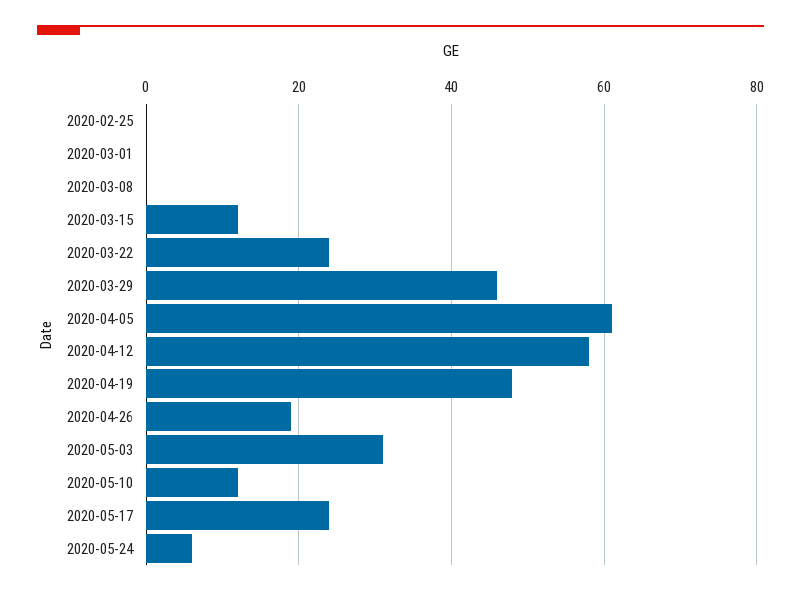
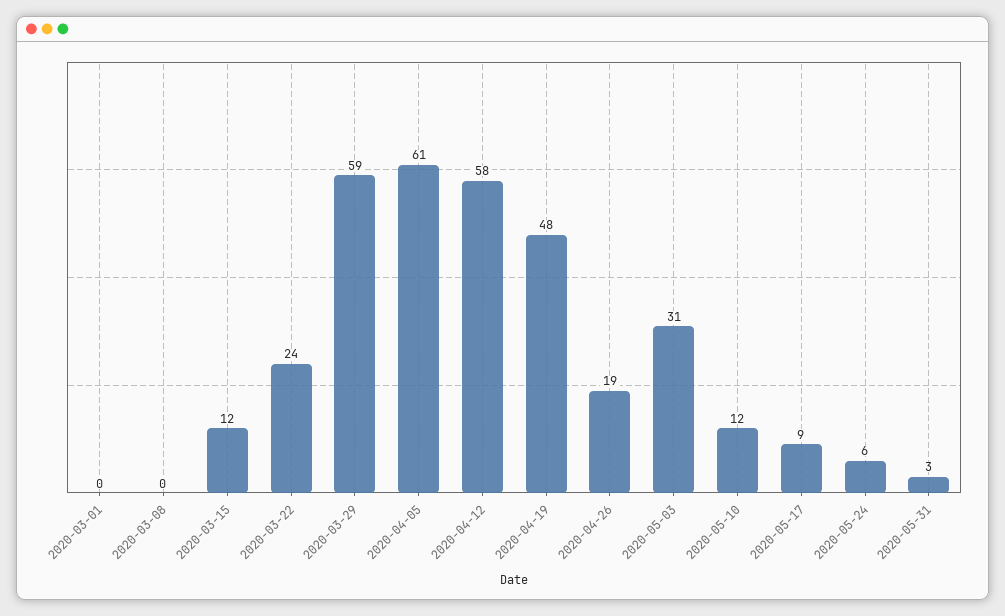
2020-02-25: 0 -> none
2020-03-29: 45 -> 59
2020-05-17: 25 -> 9
2020-05-31: none -> 3

